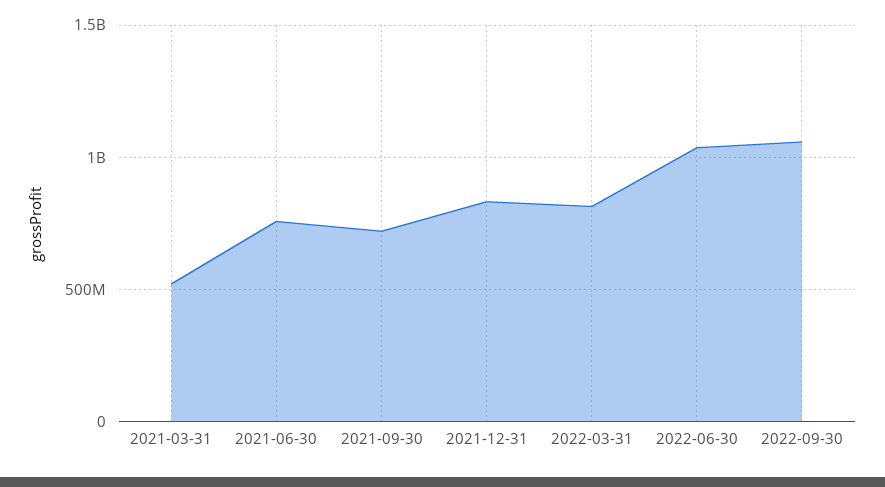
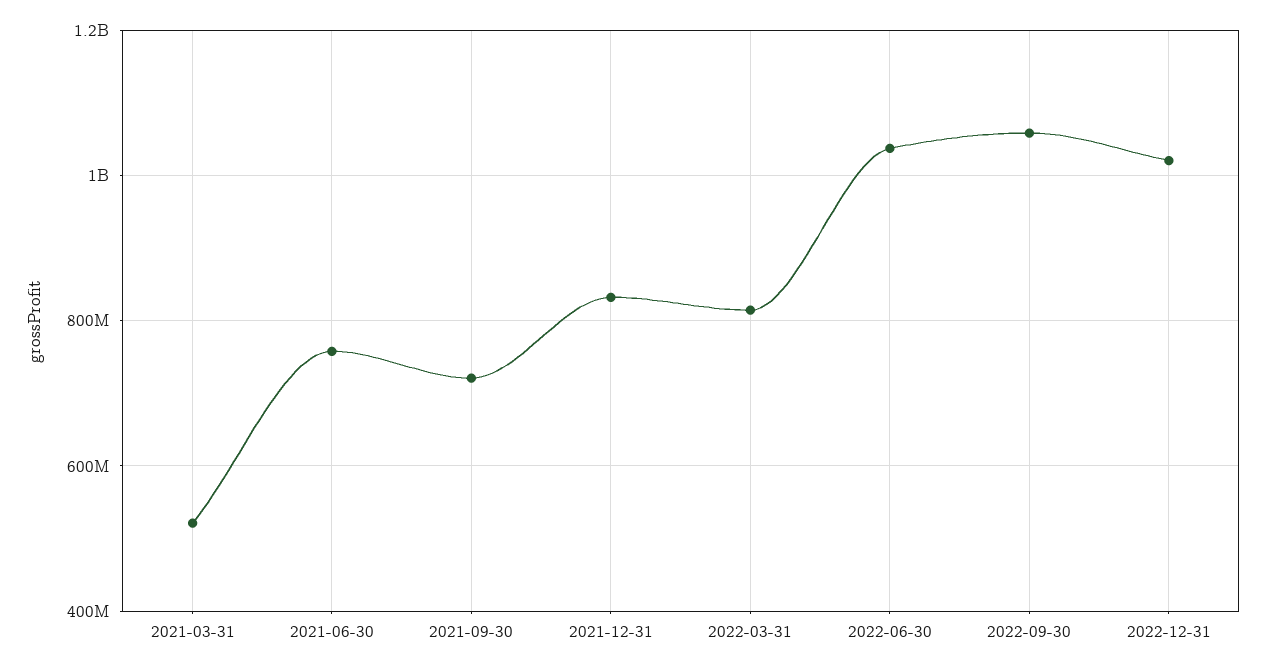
2022-12-31: none -> 1020000000

